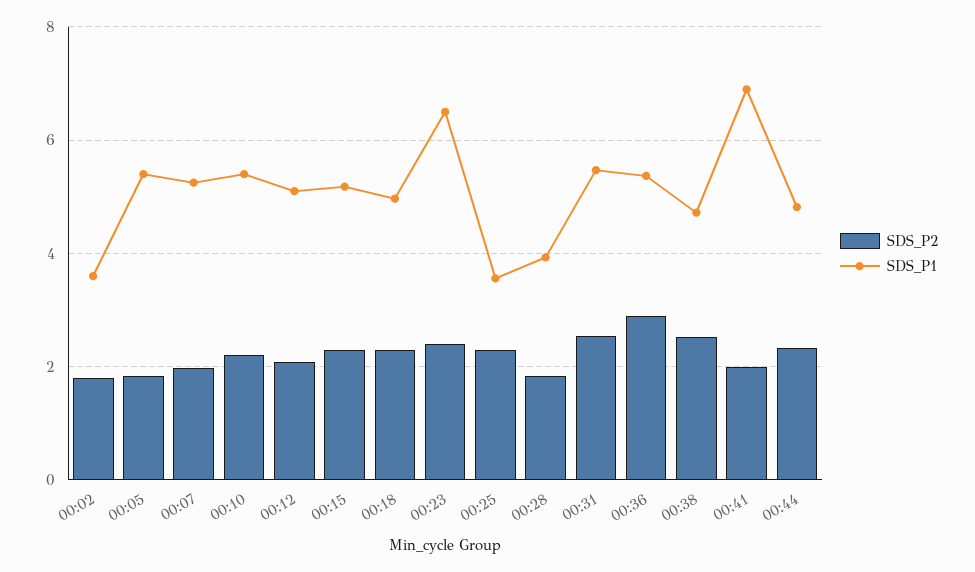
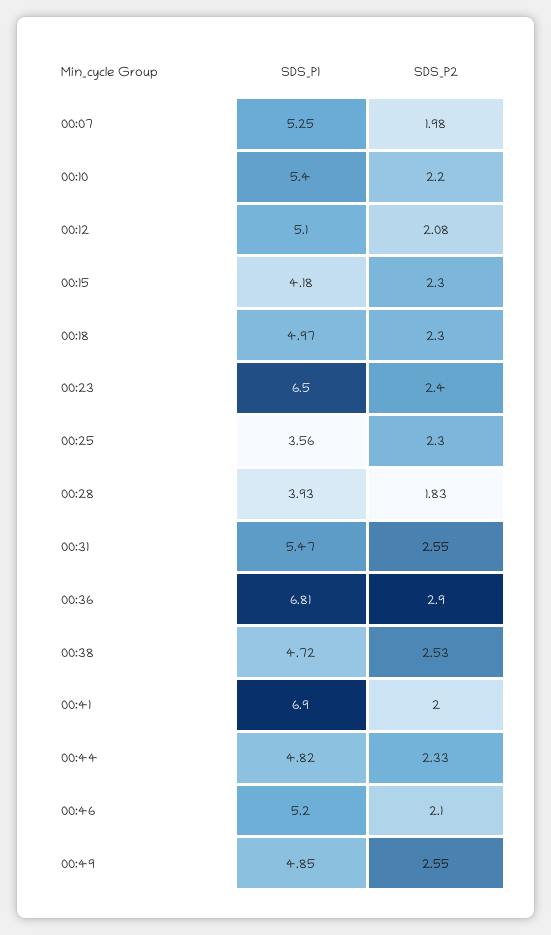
SDS_P2, 00:02: 1.8 -> none
SDS_P1, 00:02: 3.6 -> none
SDS_P2, 00:05: 1.8 -> none
SDS_P1, 00:05: 5.4 -> none
SDS_P1, 00:15: 5.2 -> 4.18
SDS_P1, 00:36: 5.4 -> 6.81
SDS_P1, 00:46: none -> 5.2
SDS_P2, 00:46: none -> 2.1
SDS_P1, 00:49: none -> 4.85
SDS_P2, 00:49: none -> 2.55

